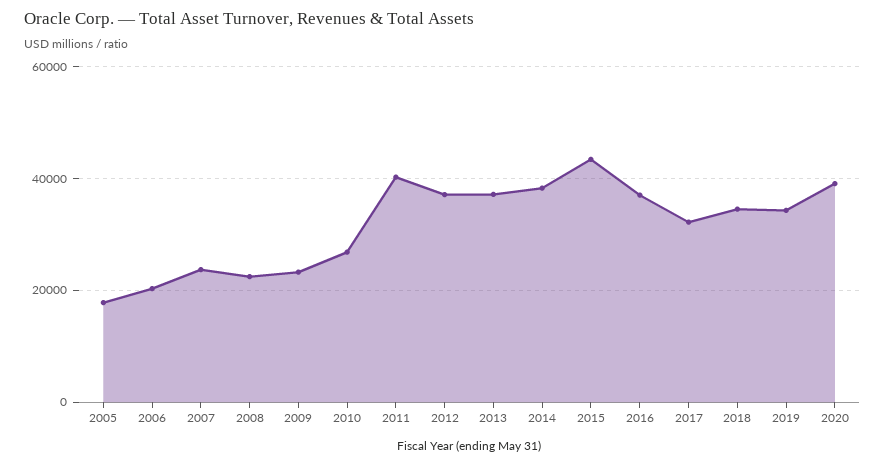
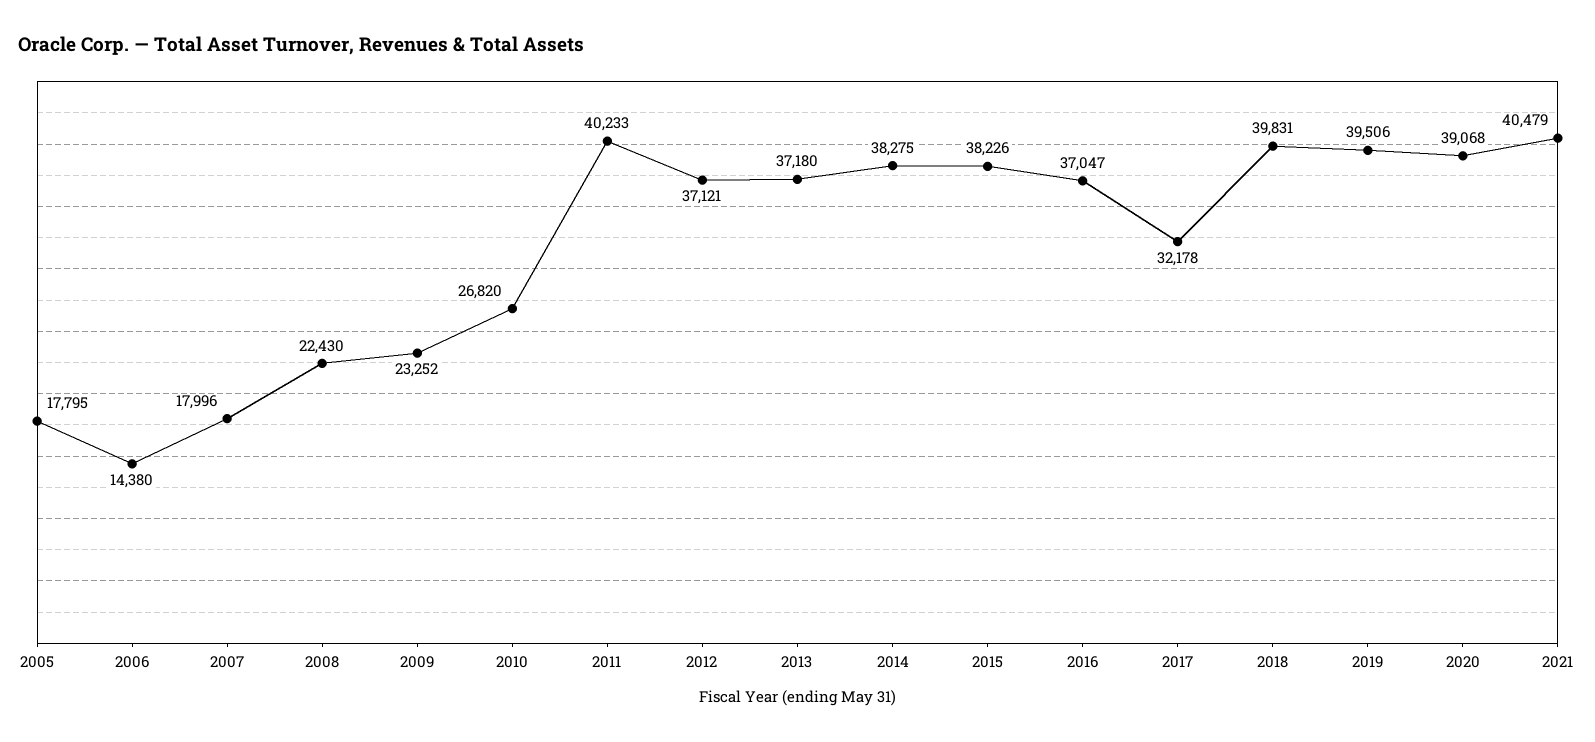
2006: 20000 -> 14380
2007: 24000 -> 17996
2015: 44000 -> 38226
2018: 34000 -> 39831
2019: 34000 -> 39506
2021: none -> 40479

